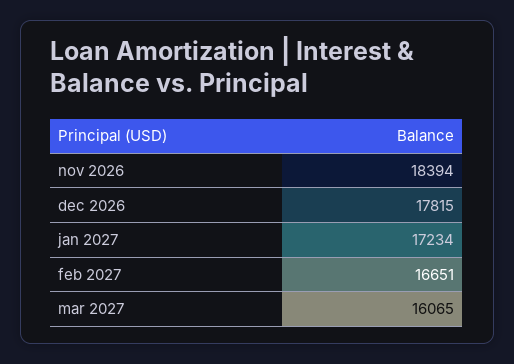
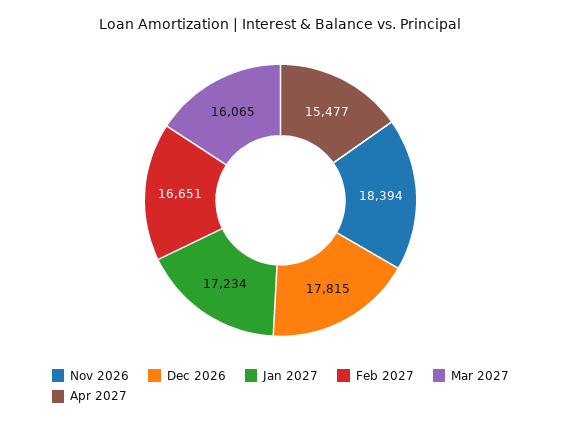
Apr 2027: none -> 15477

